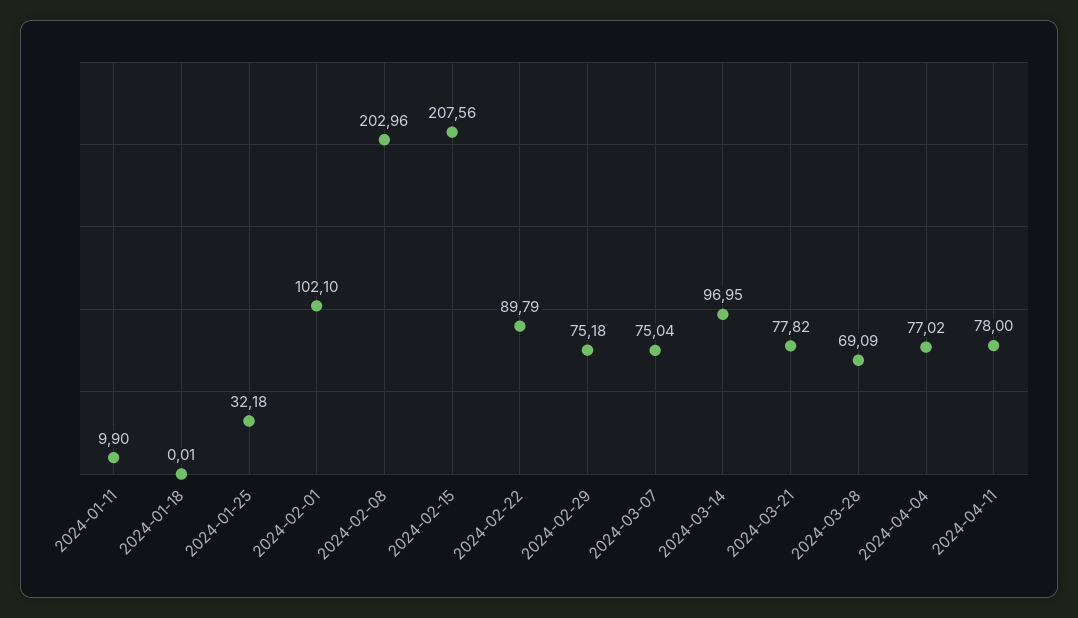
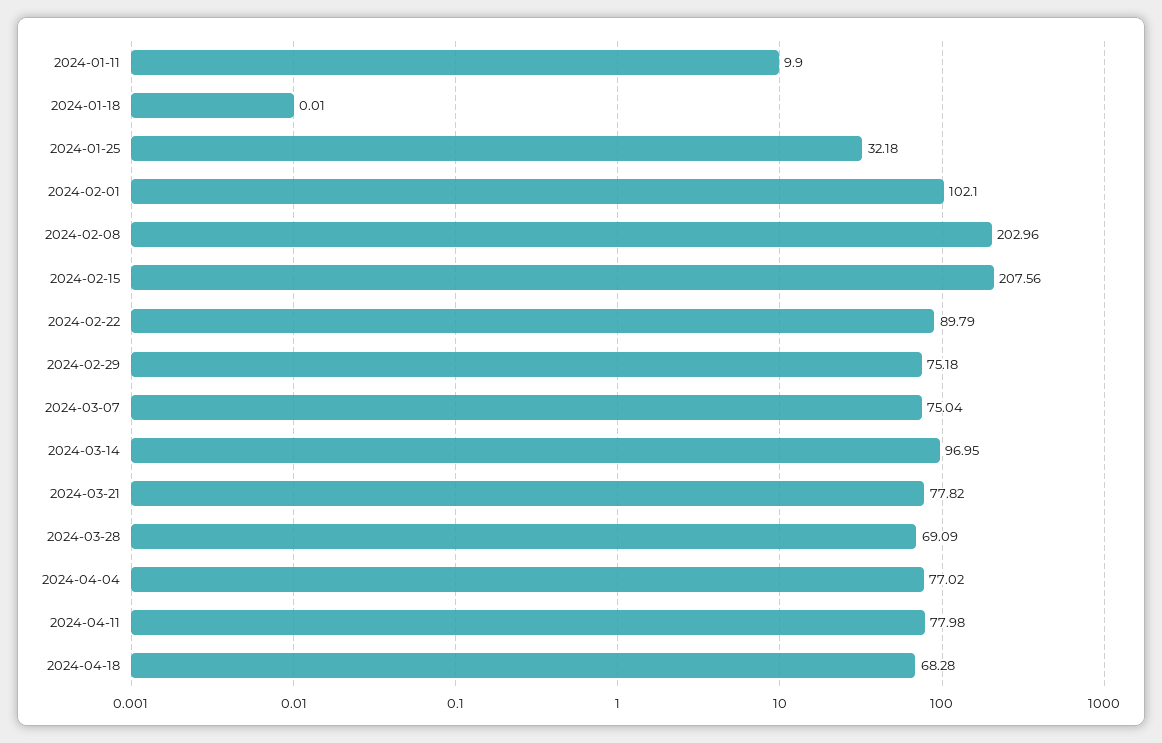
2024-04-11: 78 -> 77.98
2024-04-18: none -> 68.28

